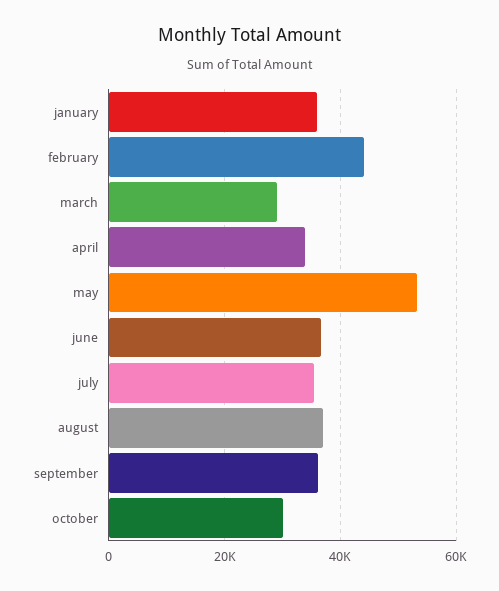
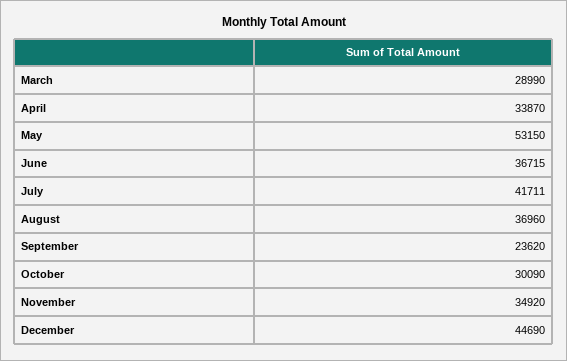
january: 36000 -> none
february: 44000 -> none
july: 36000 -> 41711
september: 36000 -> 23620
November: none -> 34920
December: none -> 44690

